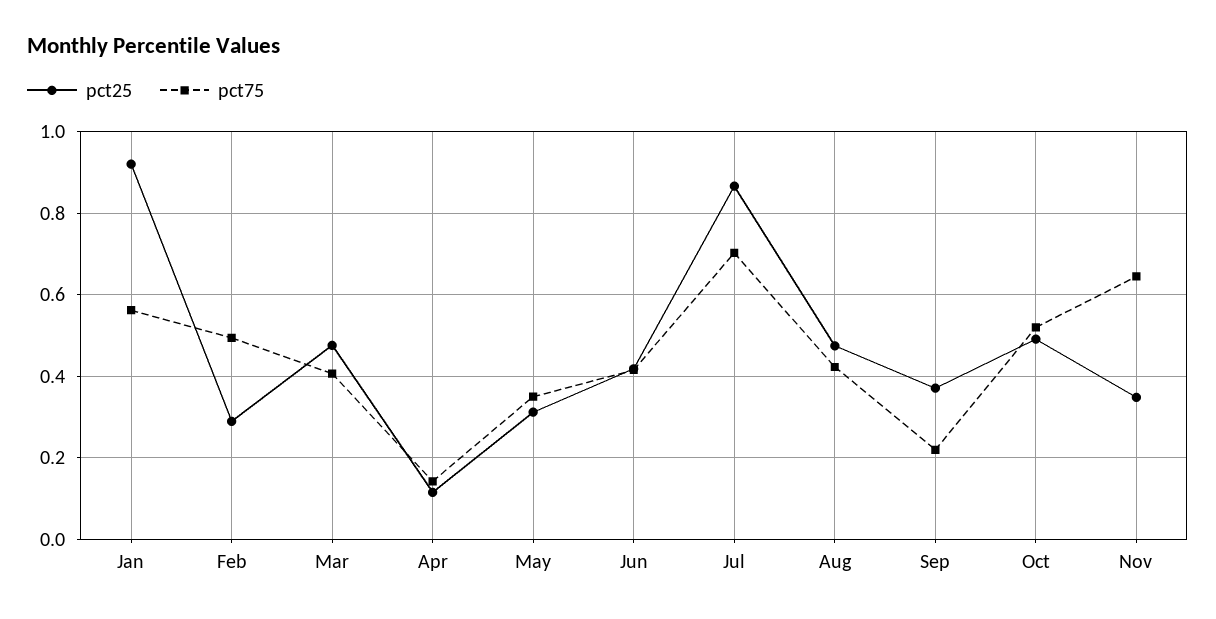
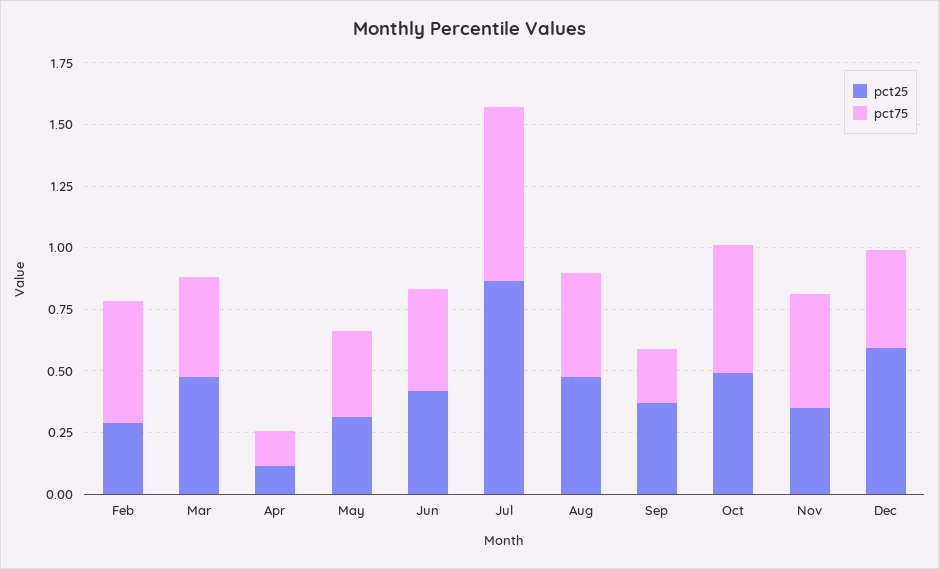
pct25, Jan: 0.92 -> none
pct75, Jan: 0.56 -> none
pct75, Nov: 0.64 -> 0.45
pct25, Dec: none -> 0.6
pct75, Dec: none -> 0.4

